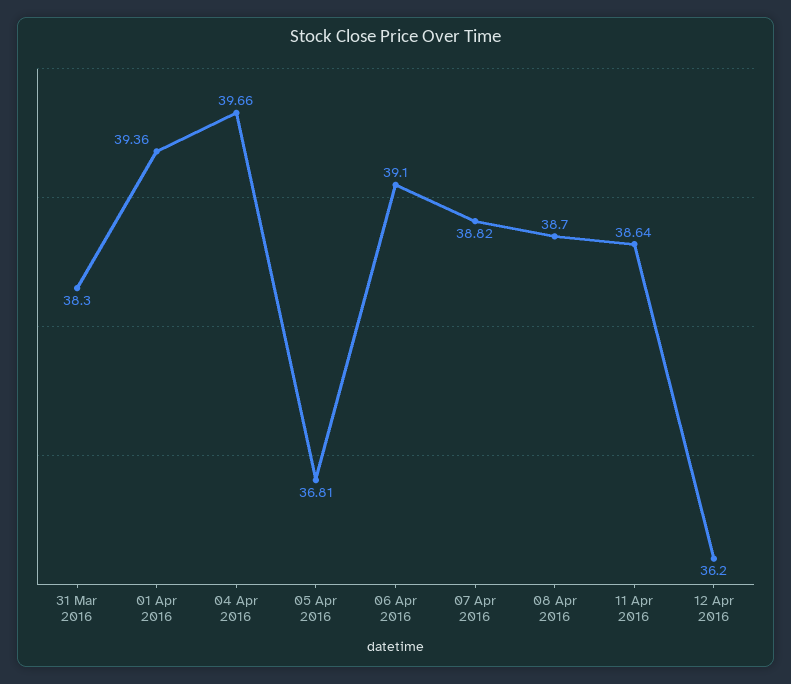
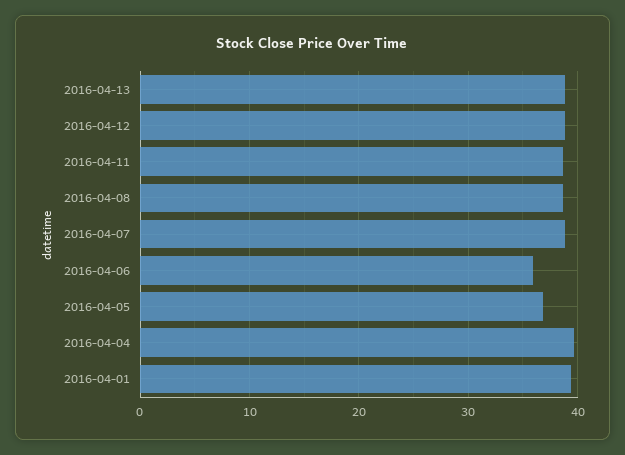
31 Mar 2016: 38.3 -> none
06 Apr 2016: 39.1 -> 36
12 Apr 2016: 36.2 -> 39
2016-04-13: none -> 39

